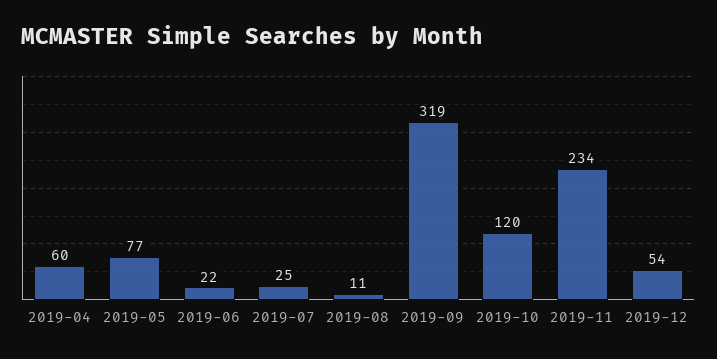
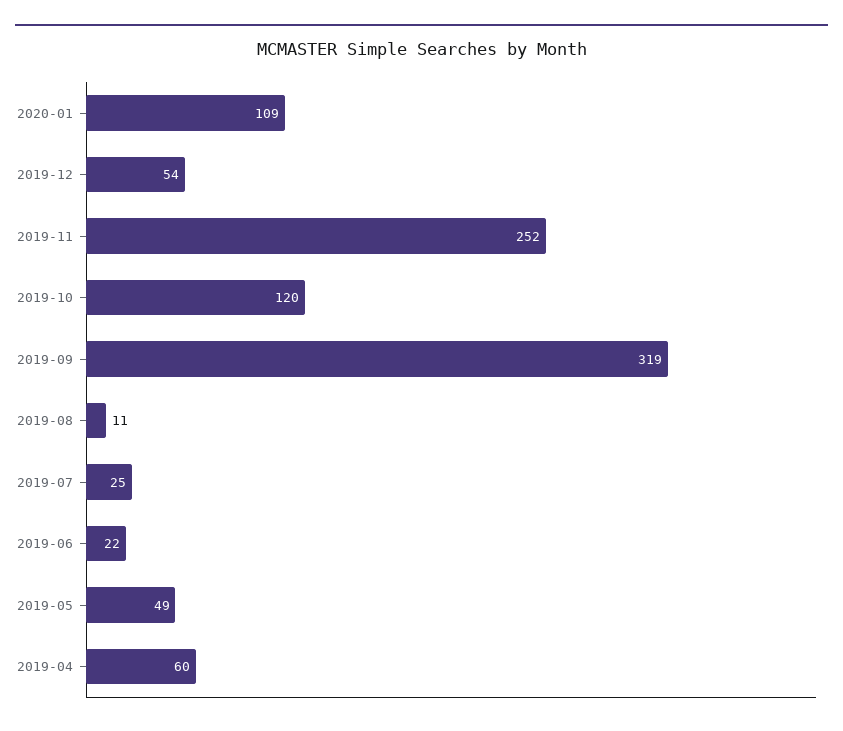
2019-05: 77 -> 49
2019-11: 234 -> 252
2020-01: none -> 109

